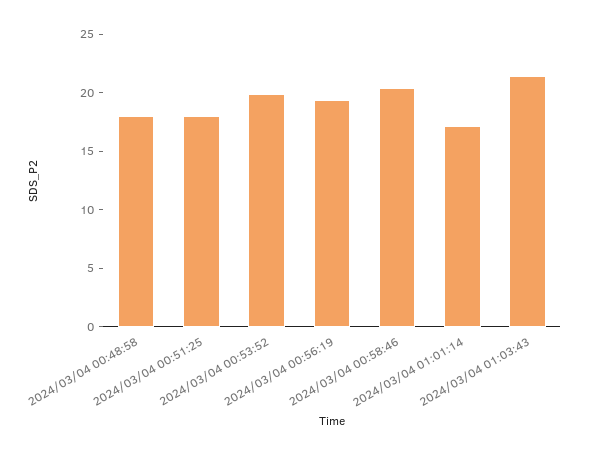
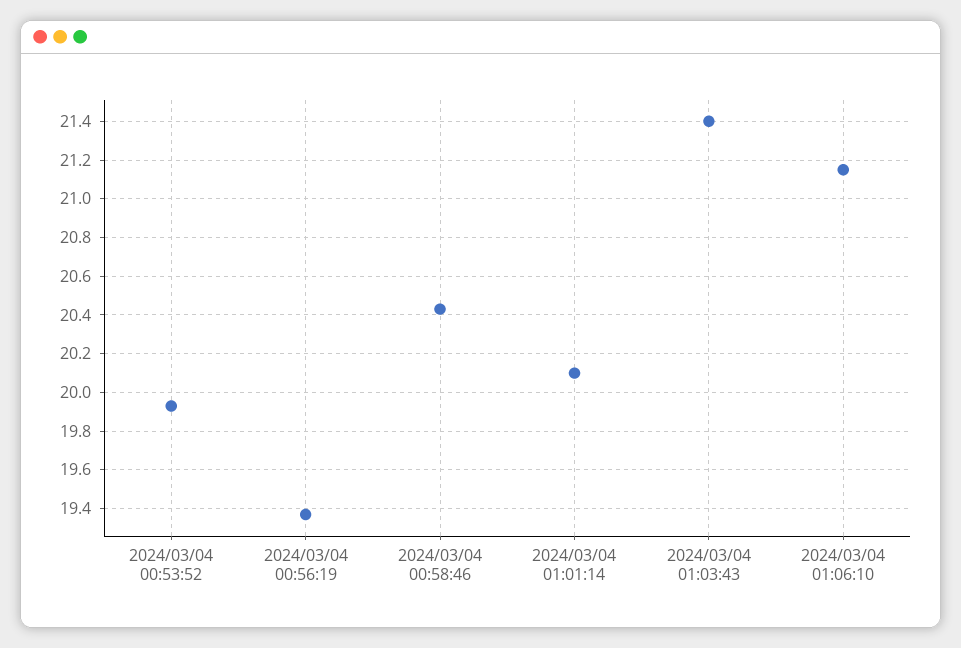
2024/03/04 00:48:58: 18 -> none
2024/03/04 00:51:25: 18 -> none
2024/03/04 01:01:14: 17 -> 20.1
2024/03/04 01:06:10: none -> 21.15

